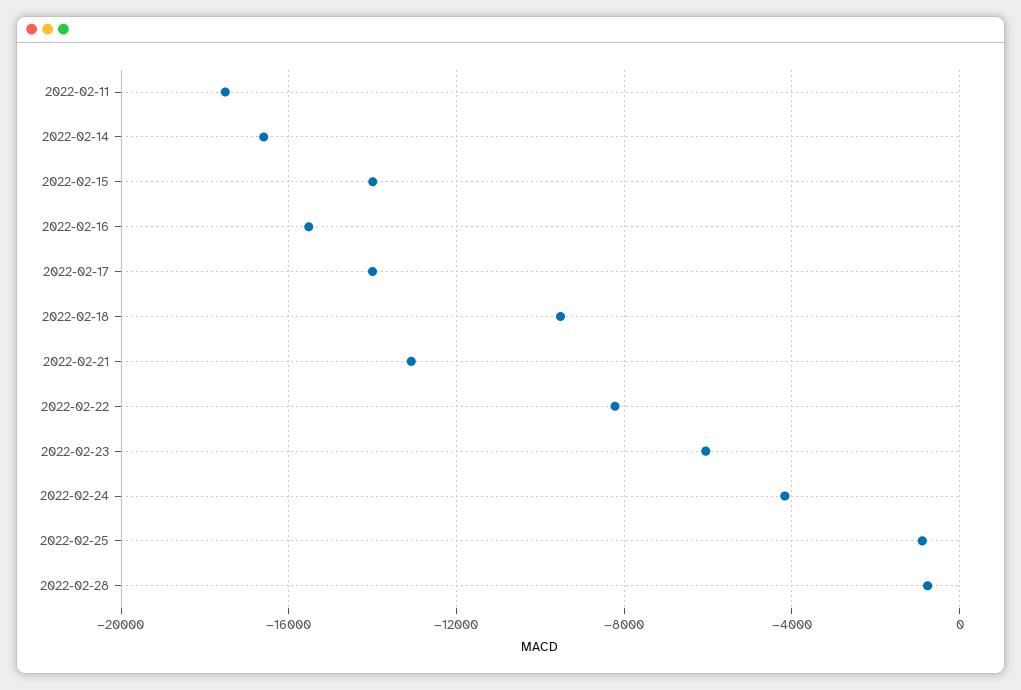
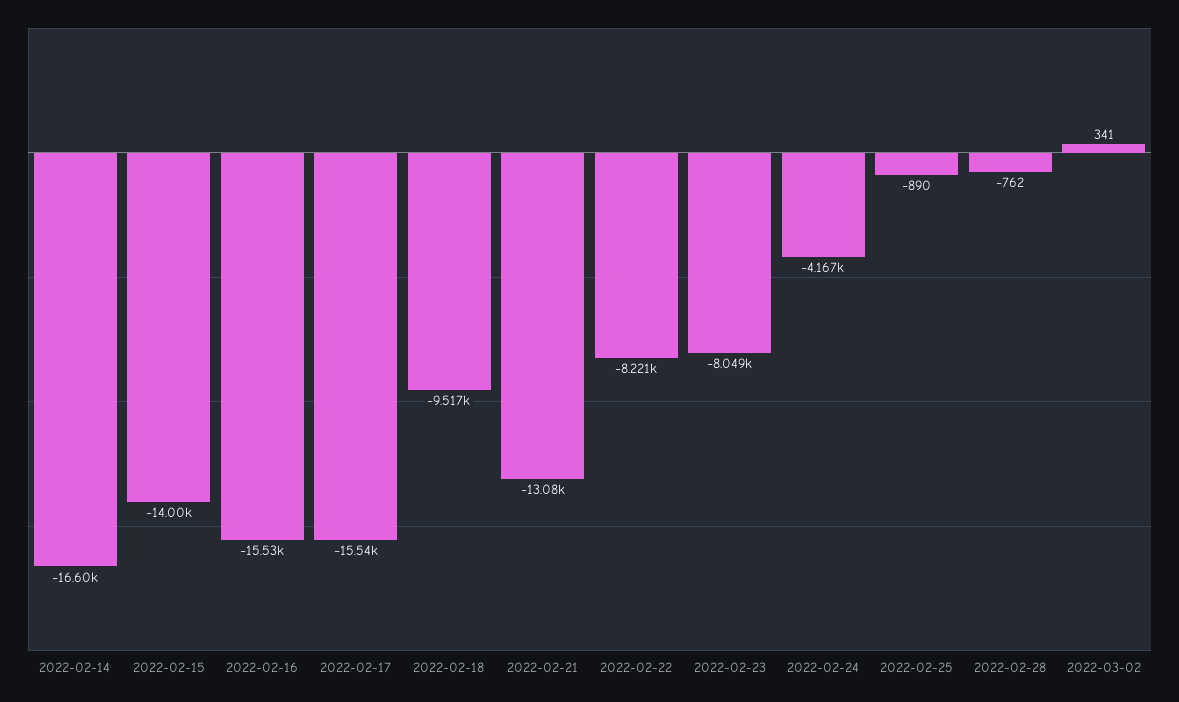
2022-02-11: -17500 -> none
2022-02-17: -14000 -> -15540
2022-02-23: -6000 -> -8049
2022-03-02: none -> 341

